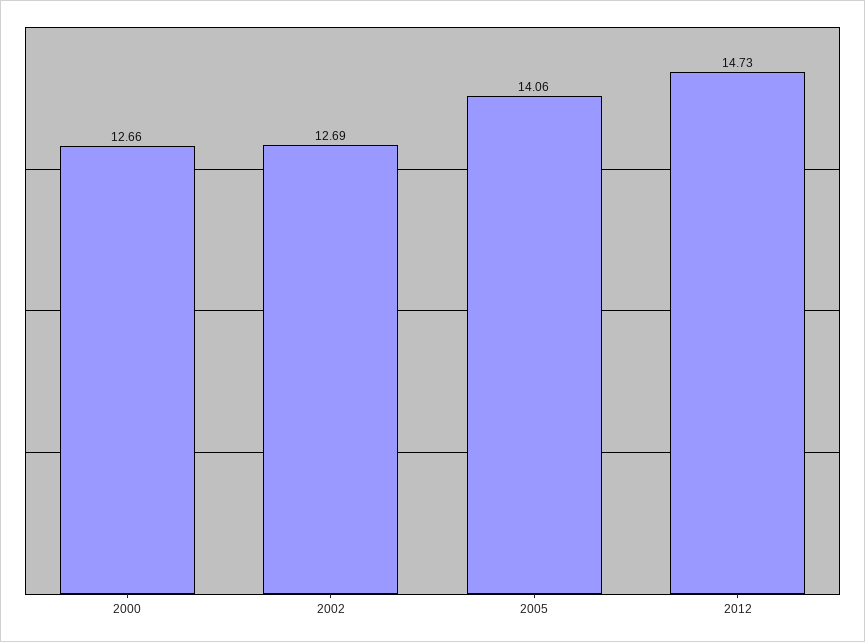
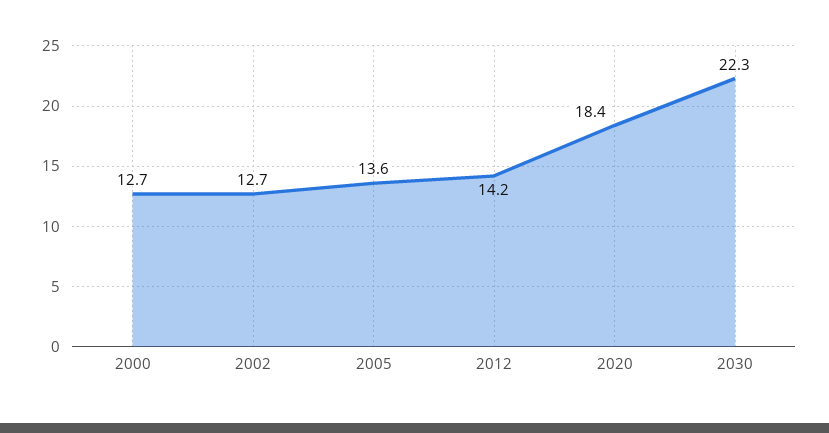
2005: 14.06 -> 13.6
2012: 14.73 -> 14.2
2020: none -> 18.4
2030: none -> 22.3

